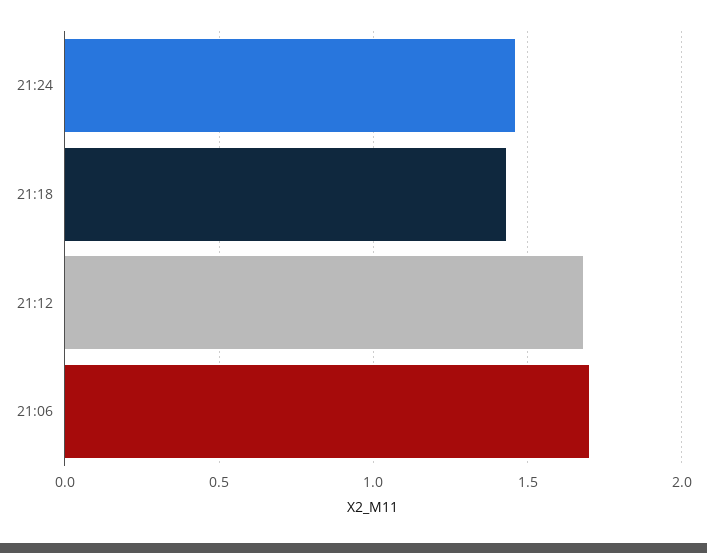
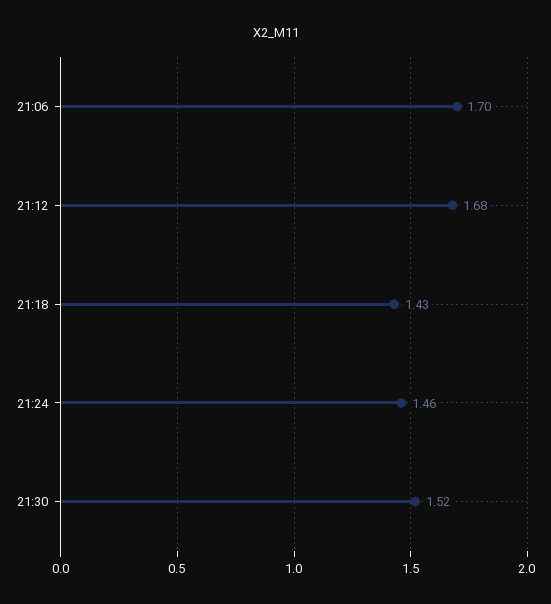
21:30: none -> 1.52

